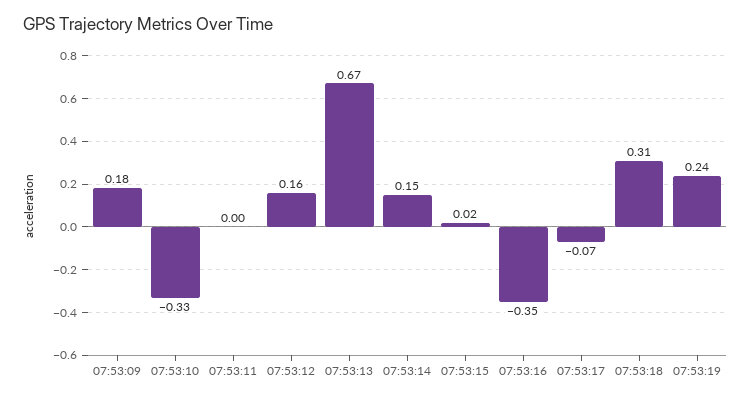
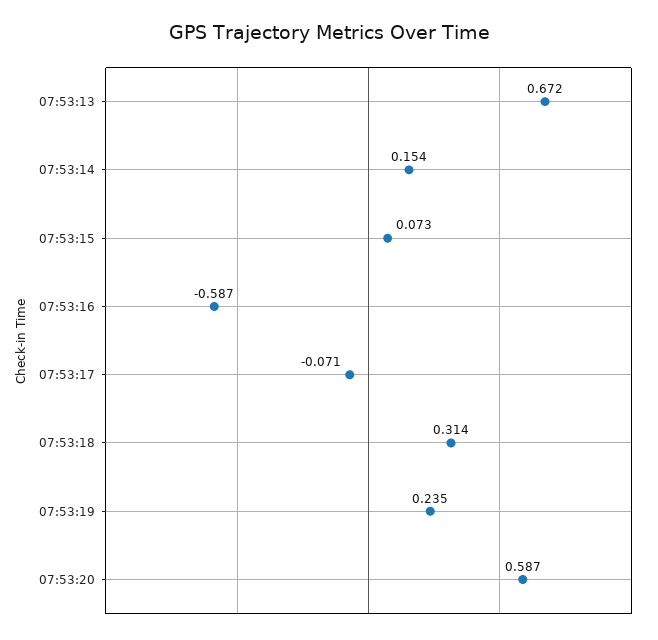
07:53:09: 0.18 -> none
07:53:10: -0.33 -> none
07:53:11: 0 -> none
07:53:12: 0.16 -> none
07:53:15: 0.02 -> 0.073
07:53:16: -0.35 -> -0.587
07:53:20: none -> 0.587

